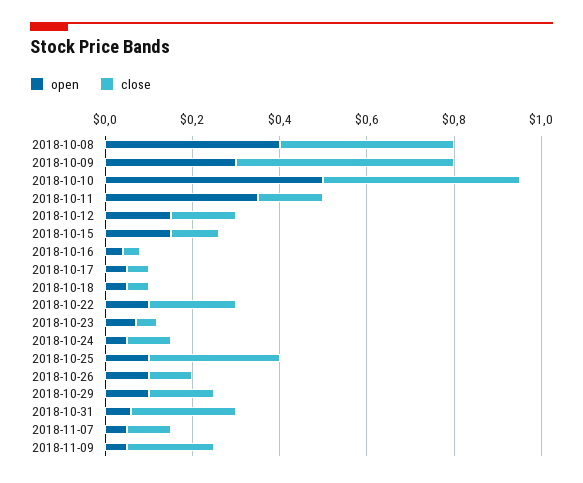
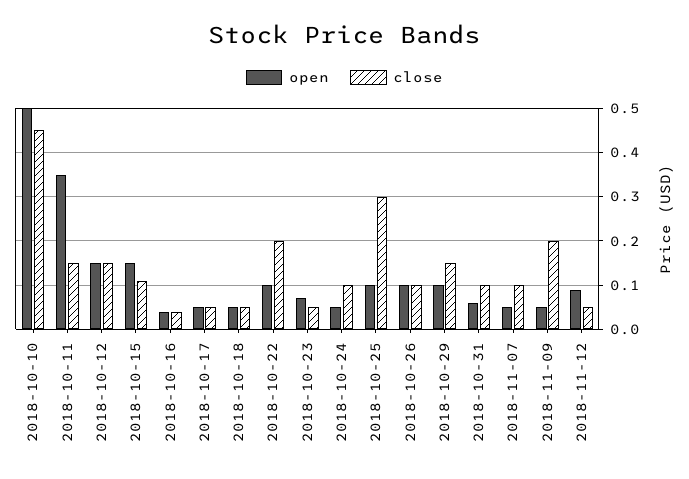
open, 2018-10-08: 0.4 -> none
close, 2018-10-08: 0.4 -> none
open, 2018-10-09: 0.3 -> none
close, 2018-10-09: 0.5 -> none
close, 2018-10-31: 0.25 -> 0.1
open, 2018-11-12: none -> 0.1
close, 2018-11-12: none -> 0.05

